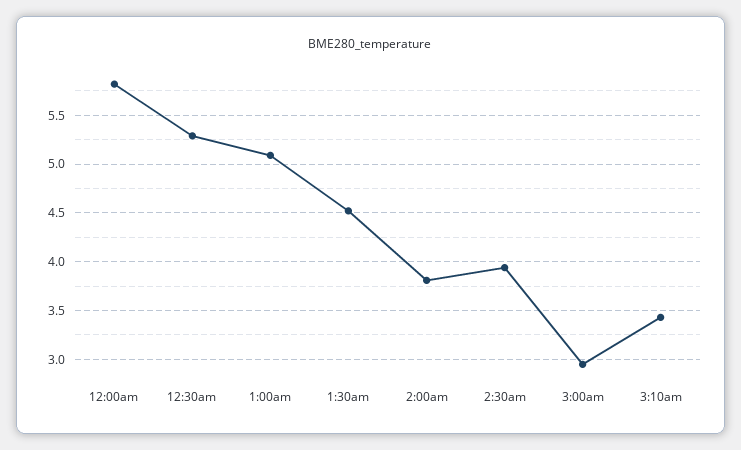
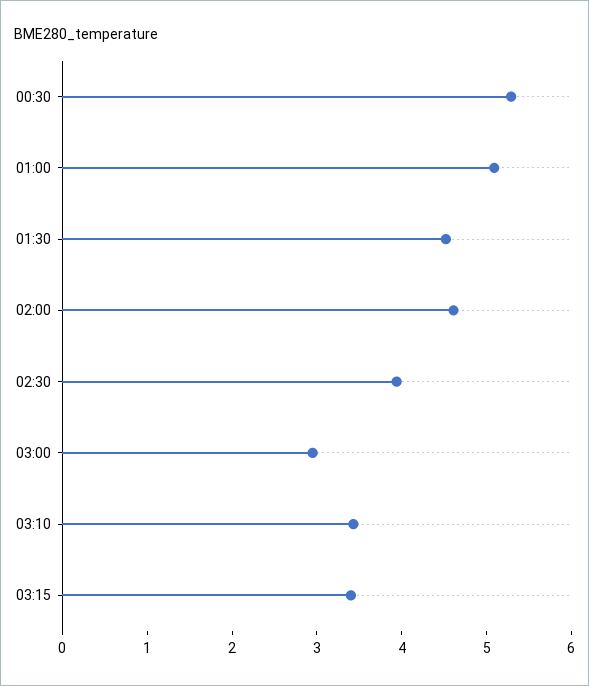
12:00am: 5.8 -> none
2:00am: 3.8 -> 4.6
03:15: none -> 3.4

